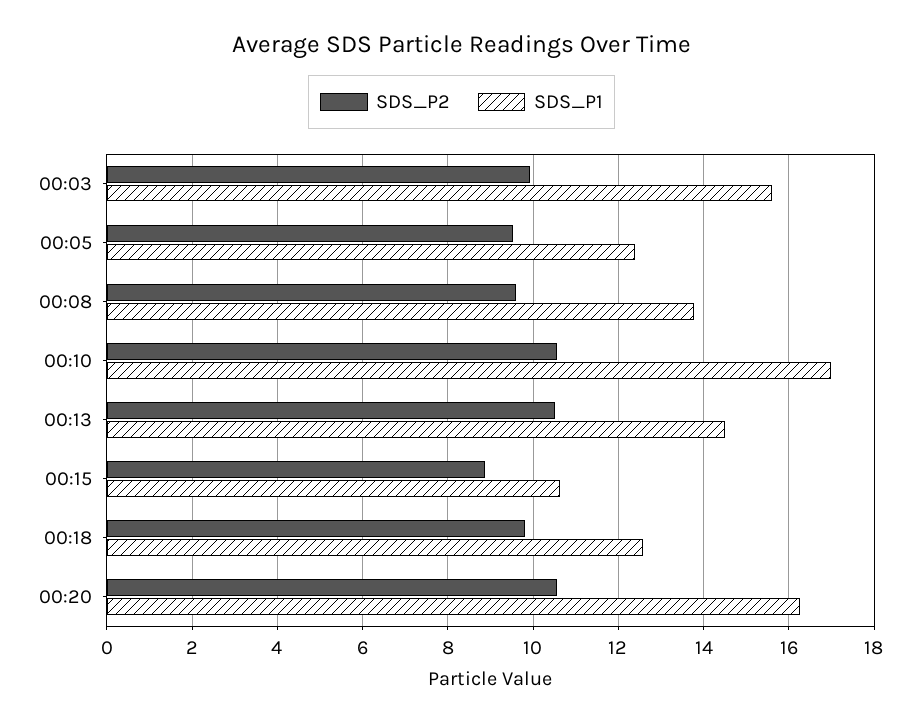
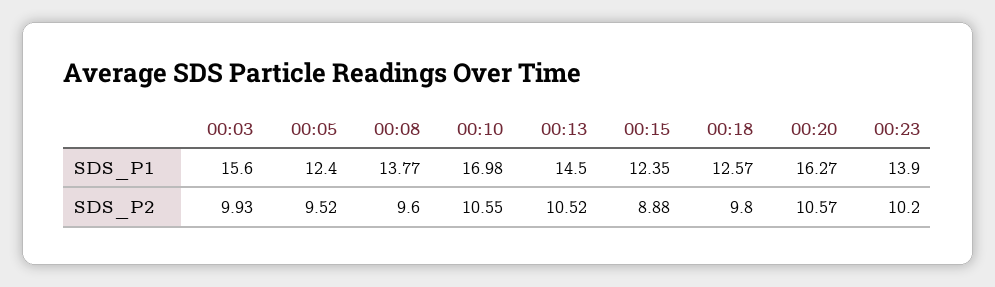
SDS_P1, 00:15: 10.6 -> 12.35
SDS_P1, 00:23: none -> 13.9
SDS_P2, 00:23: none -> 10.2

